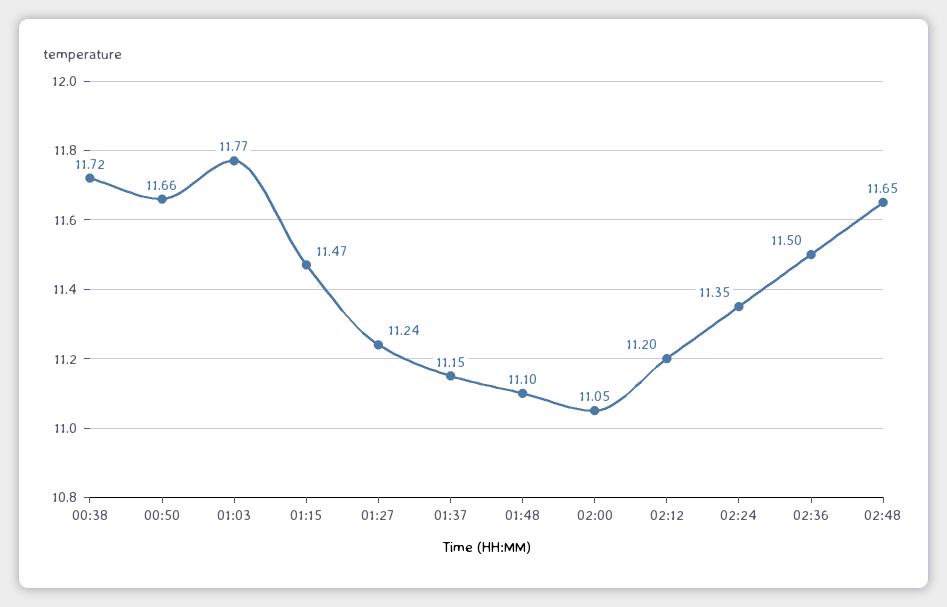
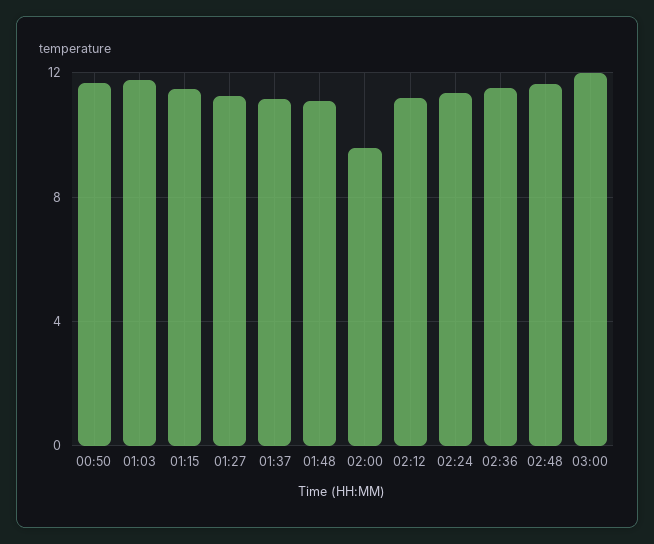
00:38: 11.72 -> none
02:00: 11.05 -> 9.5
03:00: none -> 12

